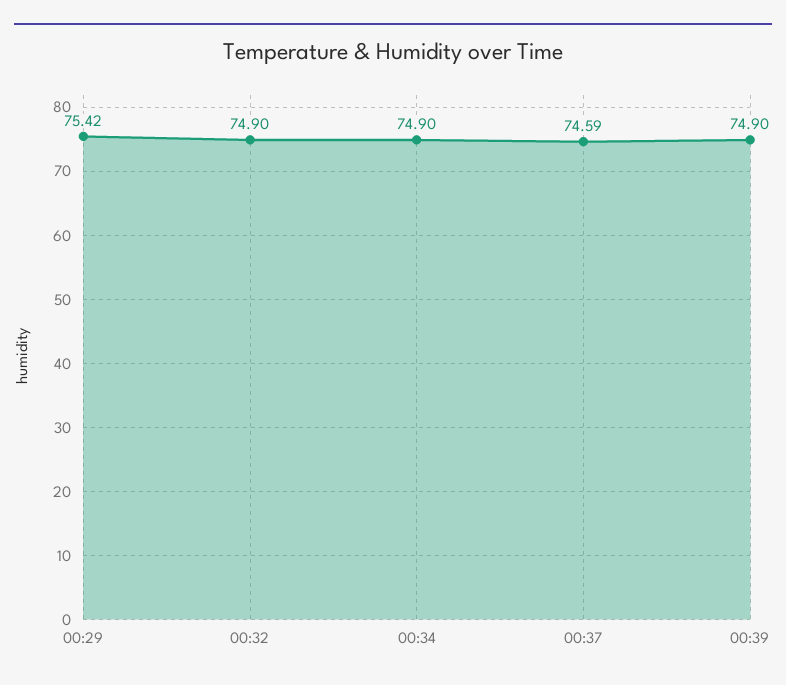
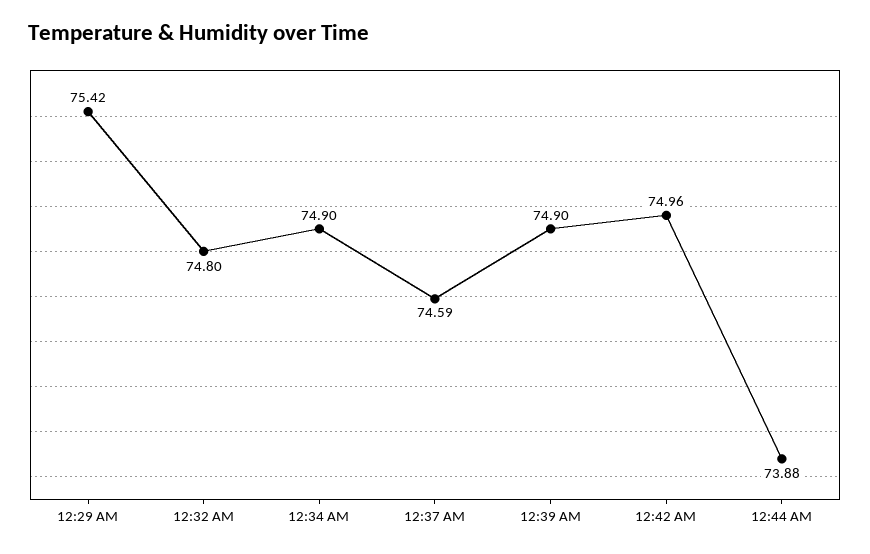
00:32: 74.9 -> 74.8
12:42 AM: none -> 74.96
12:44 AM: none -> 73.88

